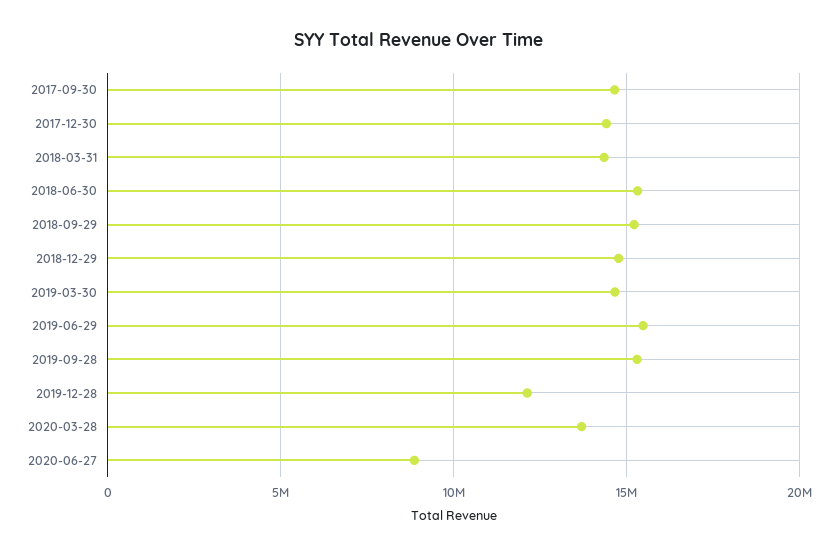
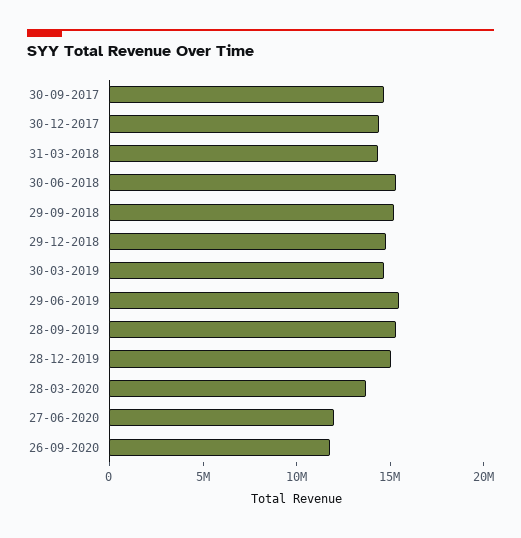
2019-12-28: 12000000 -> 15000000
2020-06-27: 9000000 -> 12000000
26-09-2020: none -> 12000000

